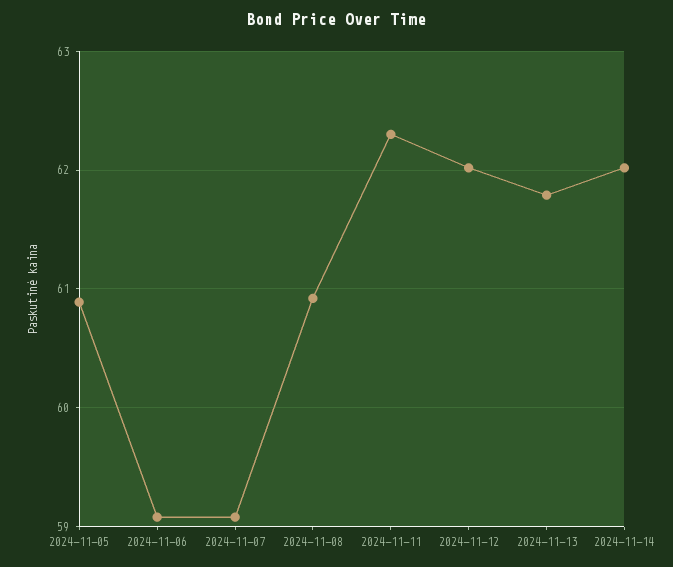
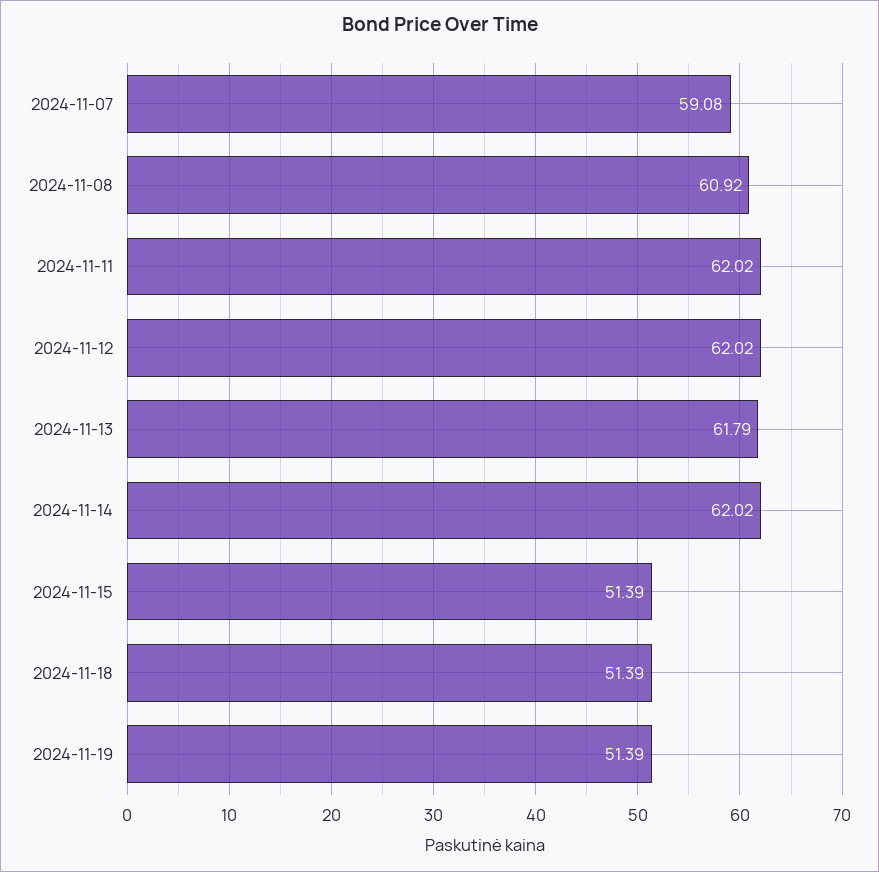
2024-11-05: 60.9 -> none
2024-11-06: 59.1 -> none
2024-11-11: 62.3 -> 62.02
2024-11-15: none -> 51.39
2024-11-18: none -> 51.39
2024-11-19: none -> 51.39

